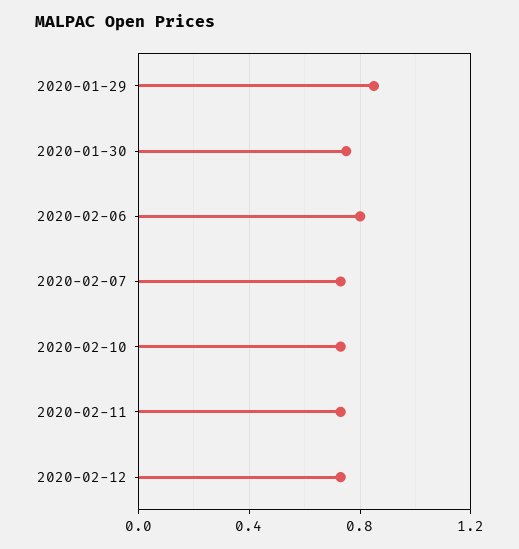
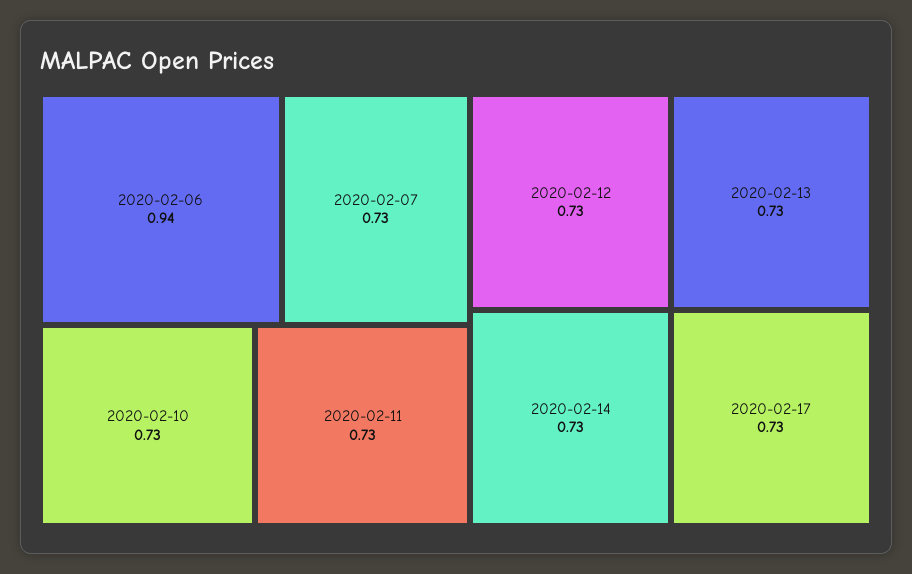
2020-01-29: 0.85 -> none
2020-01-30: 0.75 -> none
2020-02-06: 0.8 -> 0.94
2020-02-13: none -> 0.73
2020-02-14: none -> 0.73
2020-02-17: none -> 0.73

